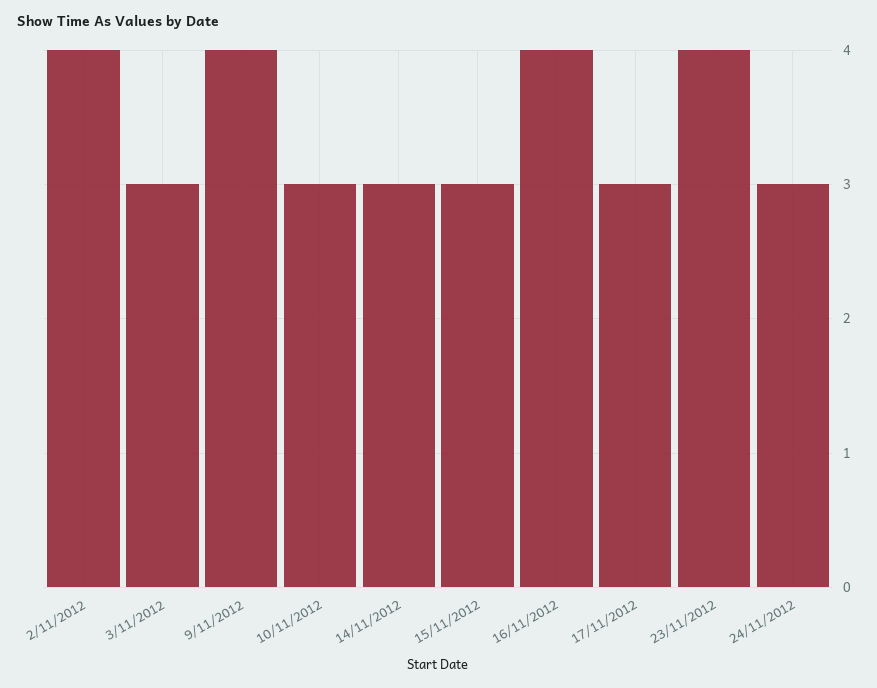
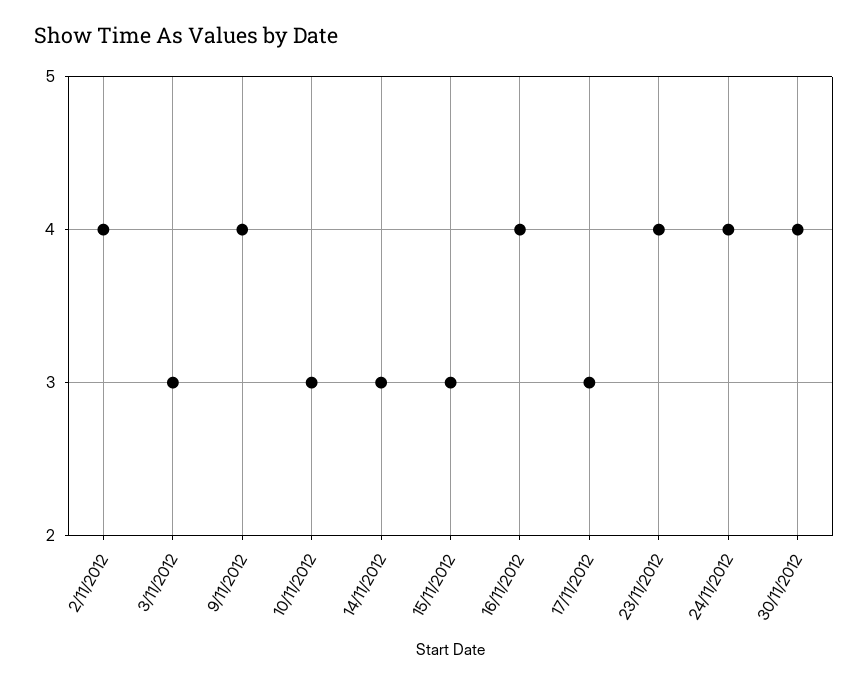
24/11/2012: 3 -> 4
30/11/2012: none -> 4

